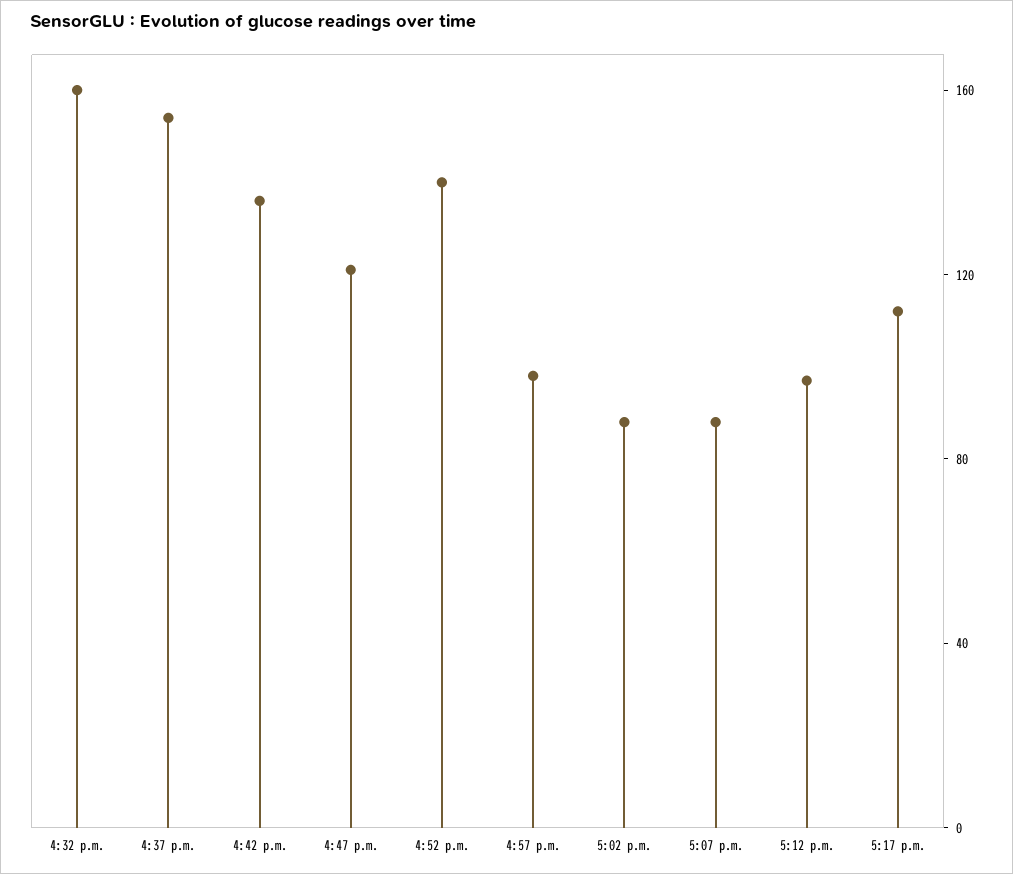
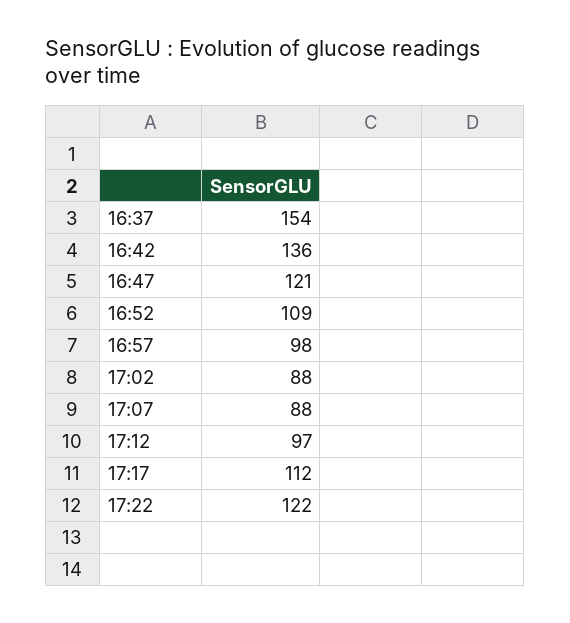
4:32 p.m.: 160 -> none
4:52 p.m.: 140 -> 109
17:22: none -> 122

